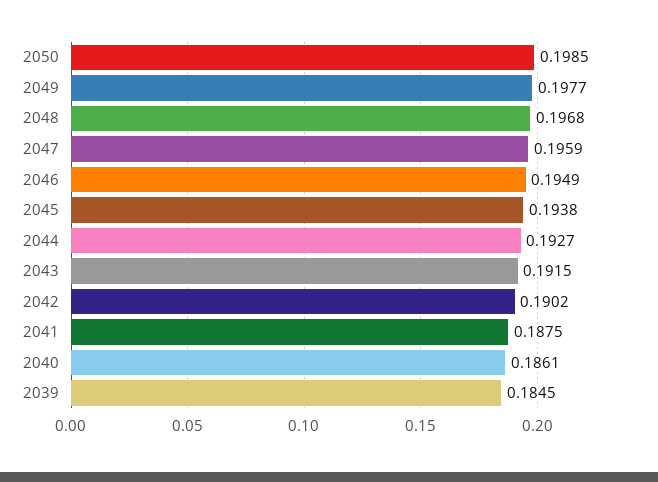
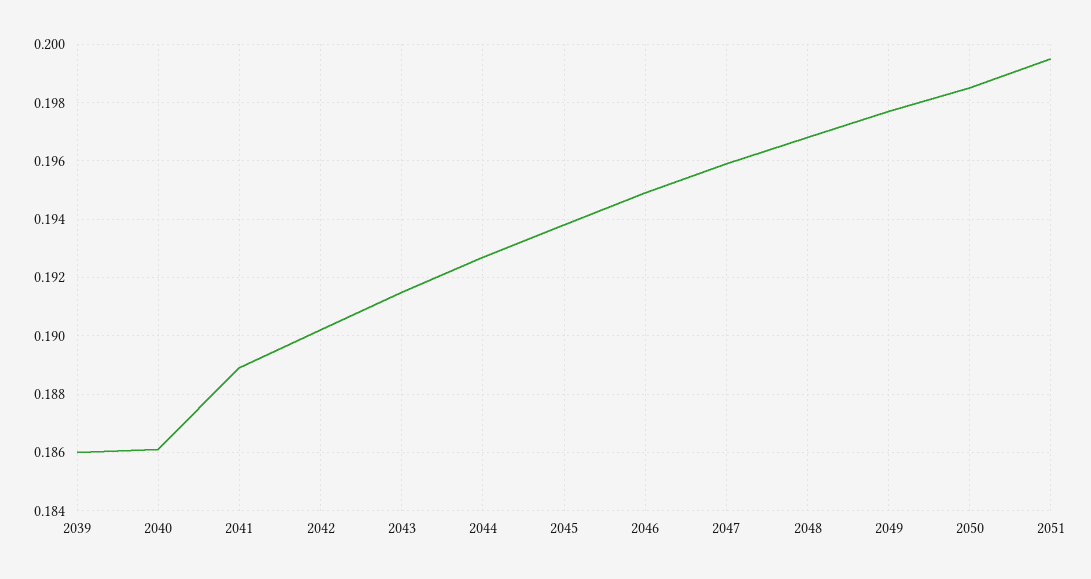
2041: 0.1875 -> 0.189
2039: 0.1845 -> 0.186
2051: none -> 0.1995

